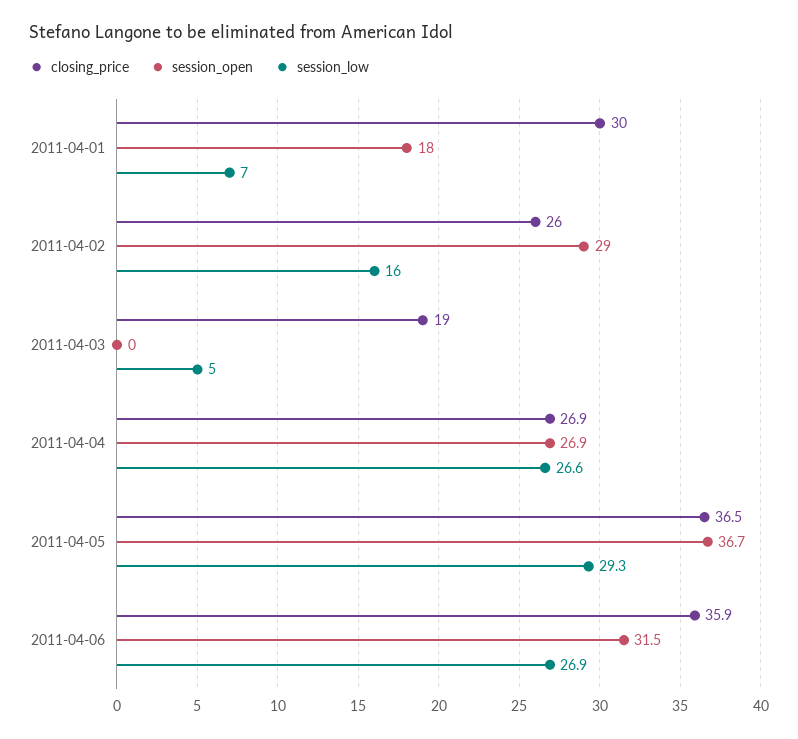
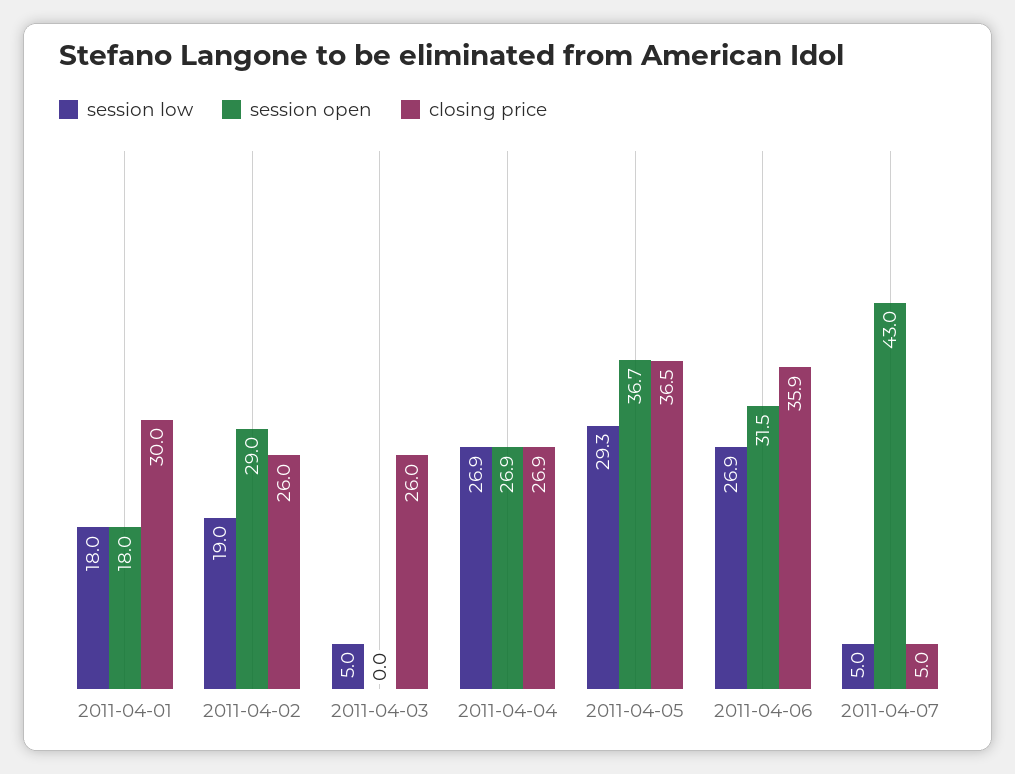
session_low, 2011-04-01: 7 -> 18
session_low, 2011-04-02: 16 -> 19
closing_price, 2011-04-03: 19 -> 26
session_low, 2011-04-04: 26.6 -> 26.9
session_low, 2011-04-07: none -> 5
session_open, 2011-04-07: none -> 43
closing_price, 2011-04-07: none -> 5

